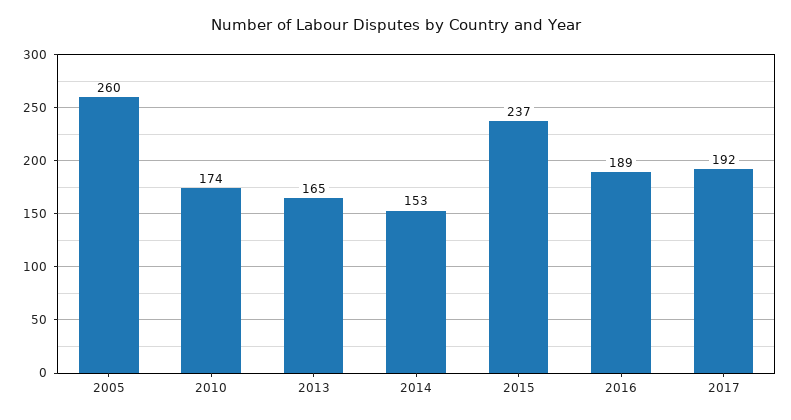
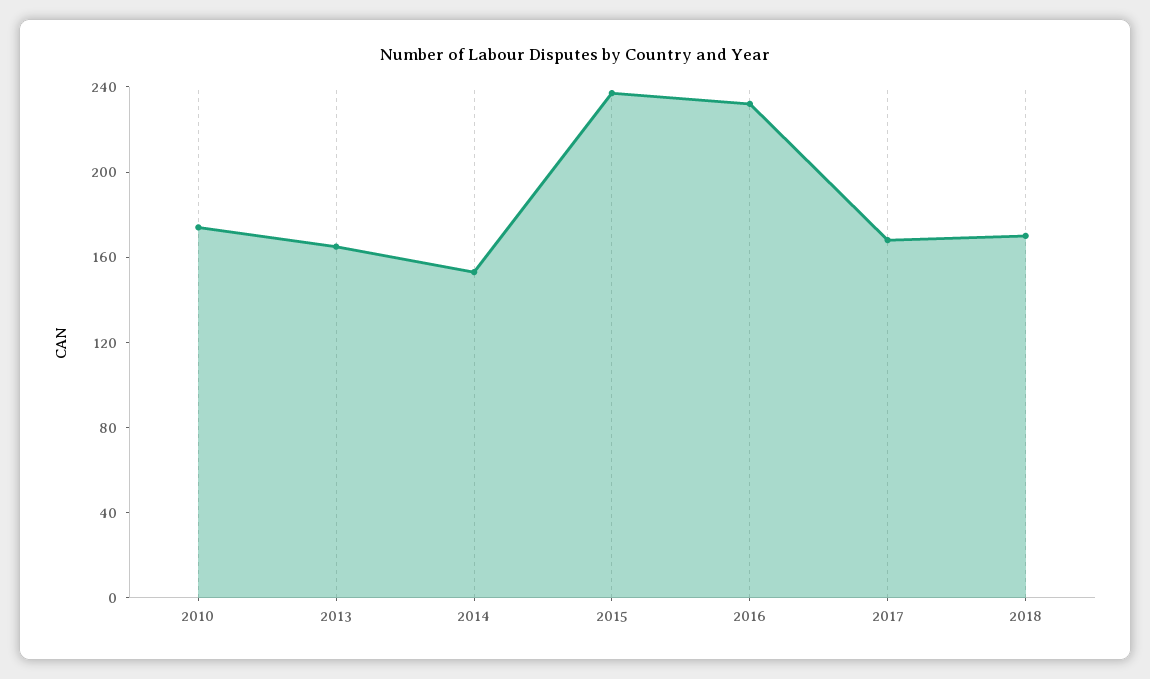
2005: 260 -> none
2016: 189 -> 230
2017: 192 -> 170
2018: none -> 170

